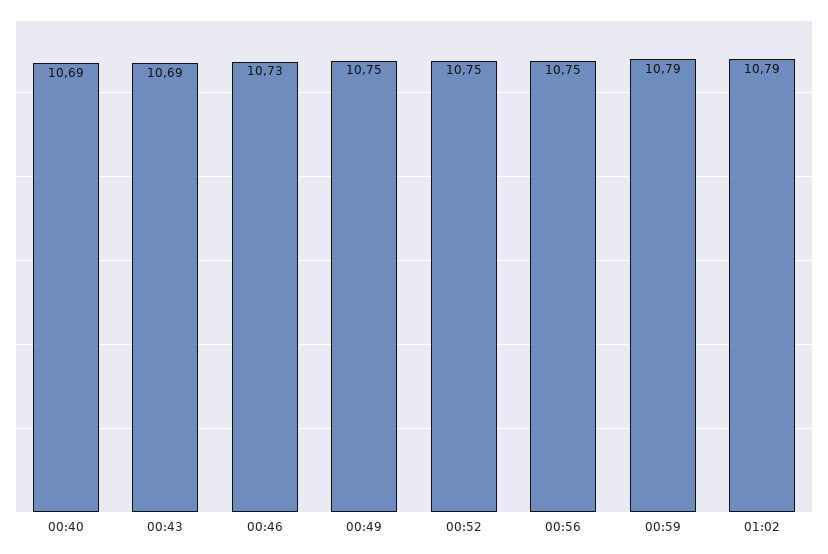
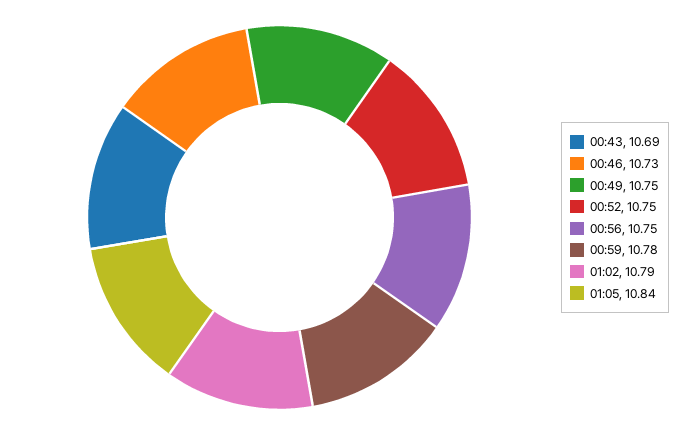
00:40: 10.69 -> none
00:59: 10.79 -> 10.78
01:05: none -> 10.84

